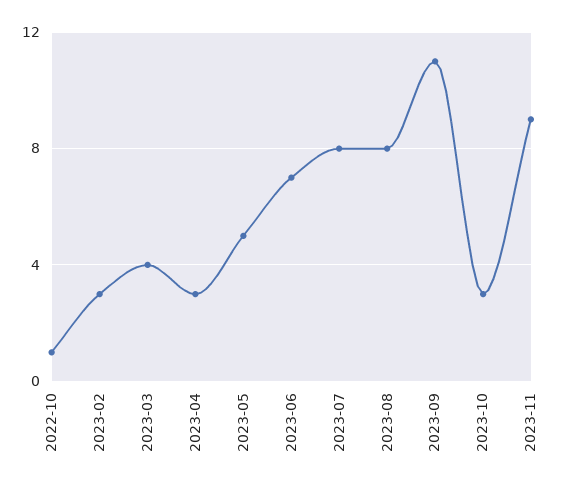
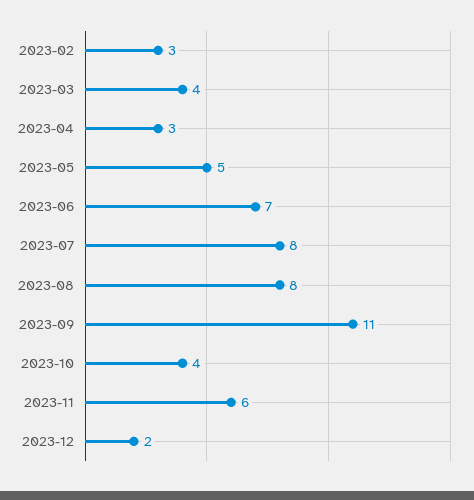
2022-10: 1 -> none
2023-10: 3 -> 4
2023-11: 9 -> 6
2023-12: none -> 2

